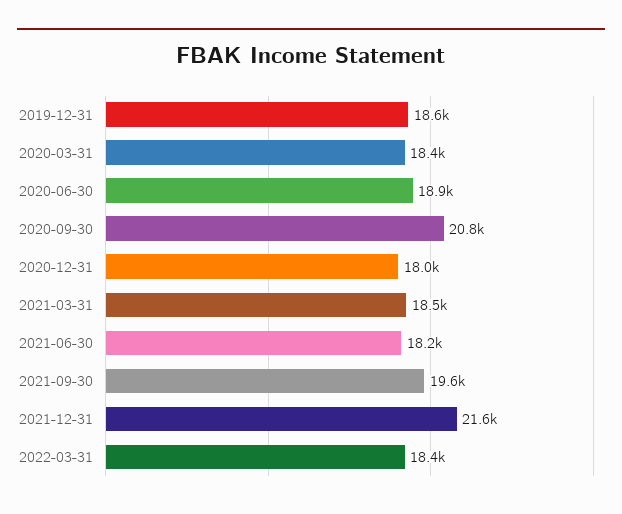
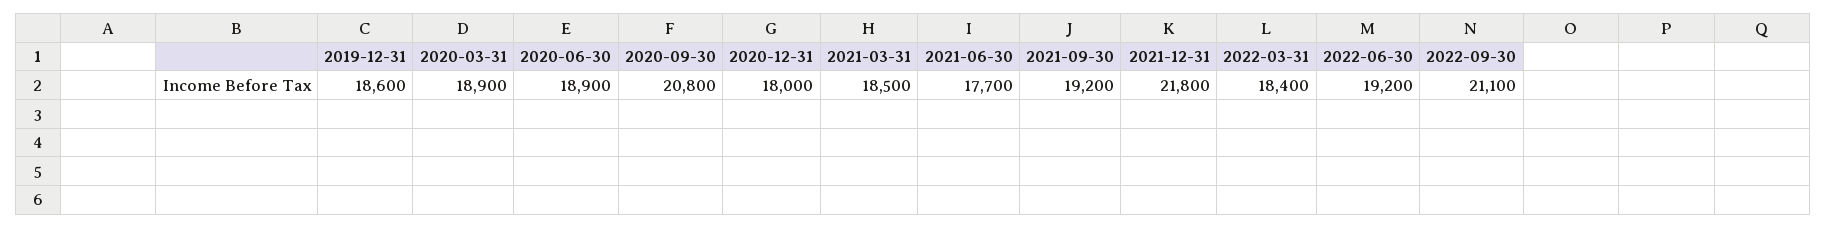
2020-03-31: 18400 -> 18900
2021-06-30: 18200 -> 17700
2021-09-30: 19600 -> 19200
2021-12-31: 21600 -> 21800
2022-06-30: none -> 19200
2022-09-30: none -> 21100

